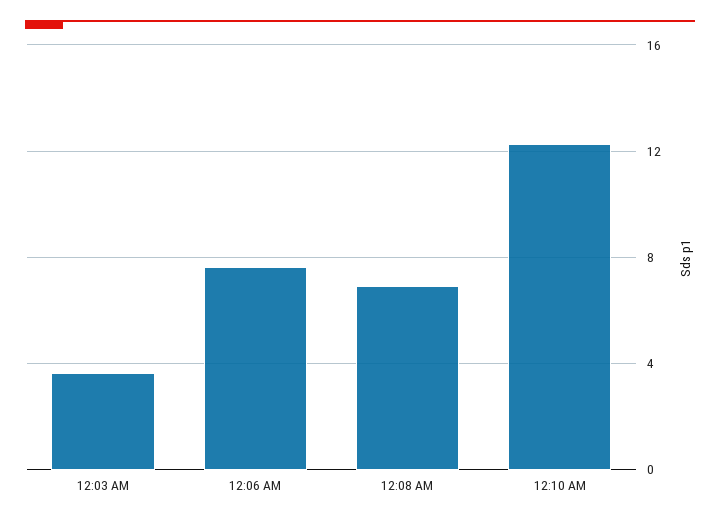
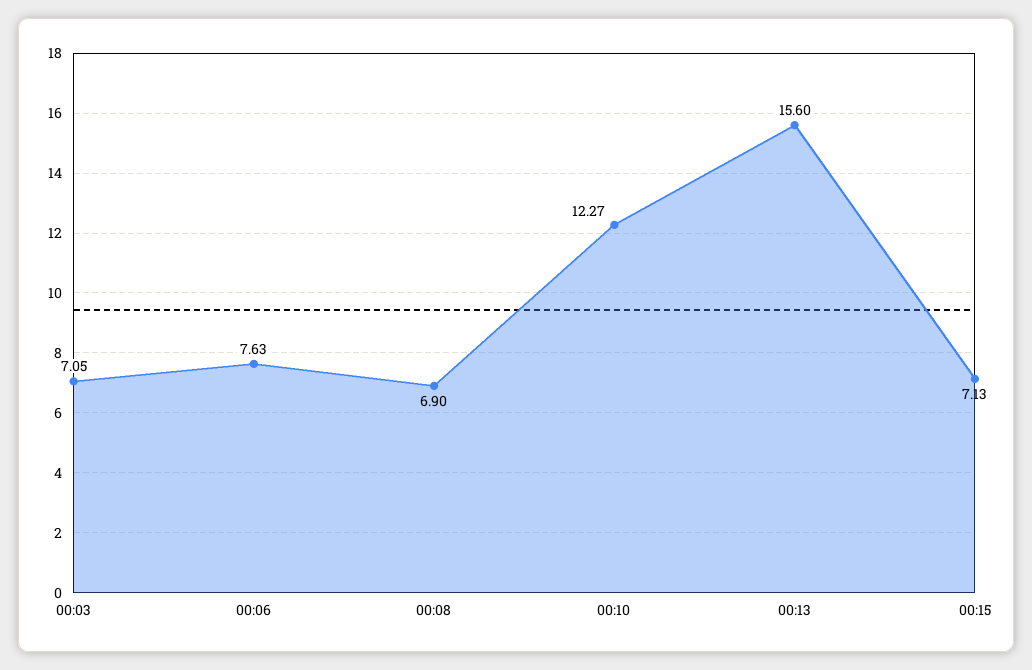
12:03 AM: 3.5 -> 7.05
00:13: none -> 15.6
00:15: none -> 7.13

